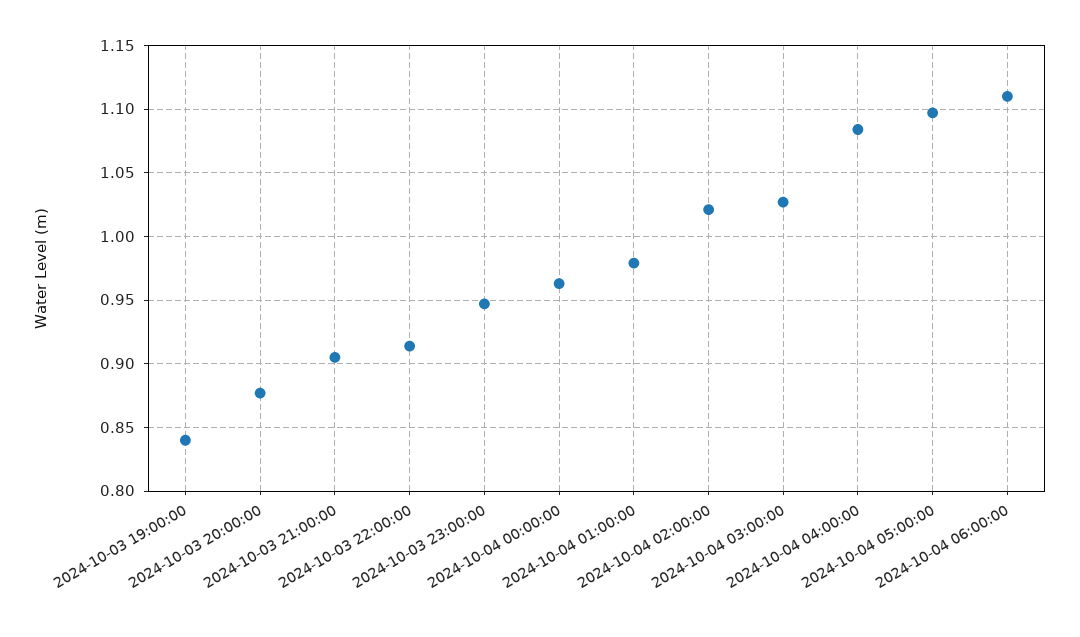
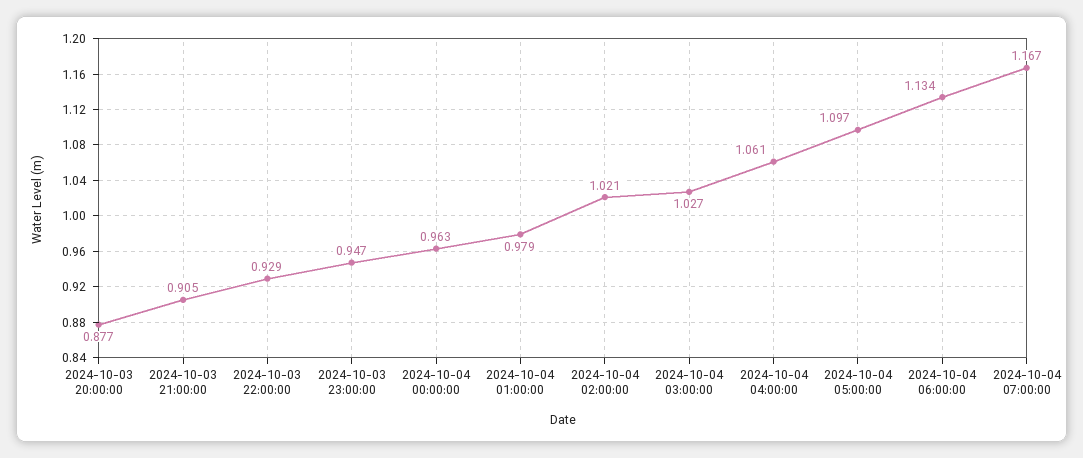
2024-10-03 19:00:00: 0.84 -> none
2024-10-03 22:00:00: 0.915 -> 0.929
2024-10-04 04:00:00: 1.085 -> 1.061
2024-10-04 06:00:00: 1.11 -> 1.134
2024-10-04 07:00:00: none -> 1.167

